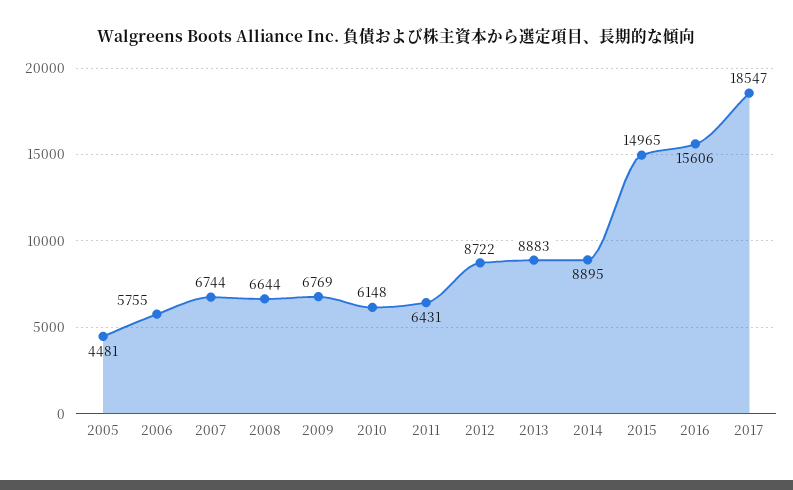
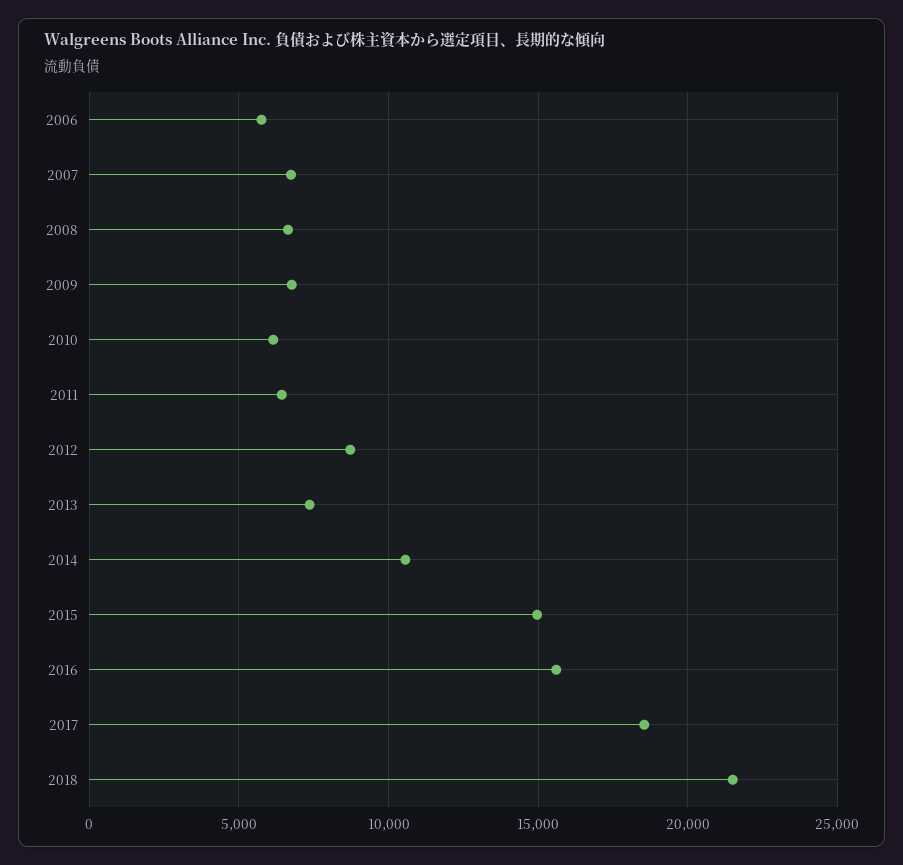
2005: 4481 -> none
2013: 8883 -> 7500
2014: 8895 -> 10500
2018: none -> 21500

